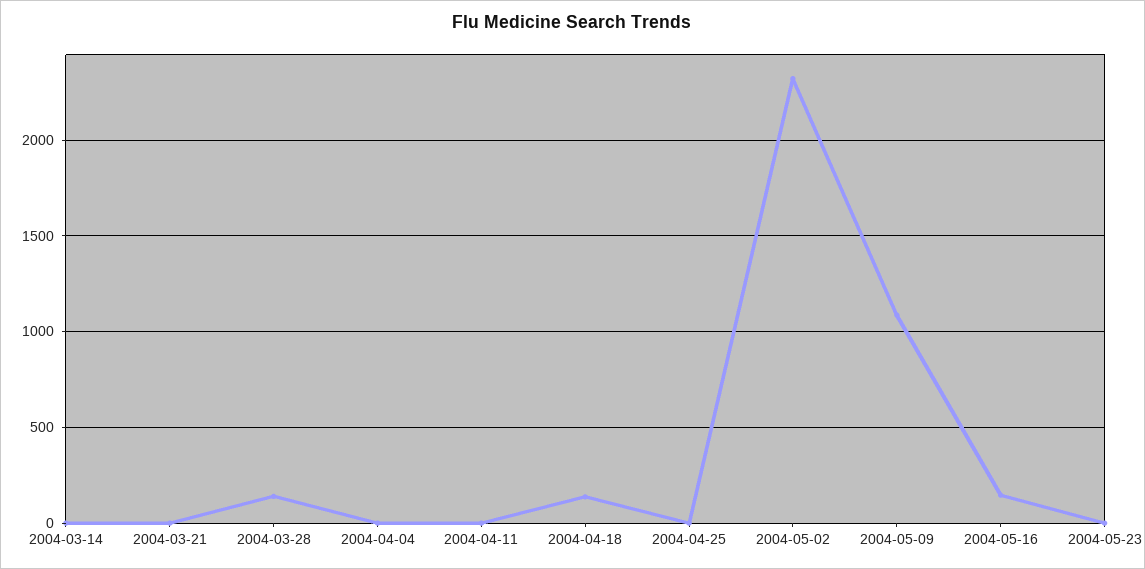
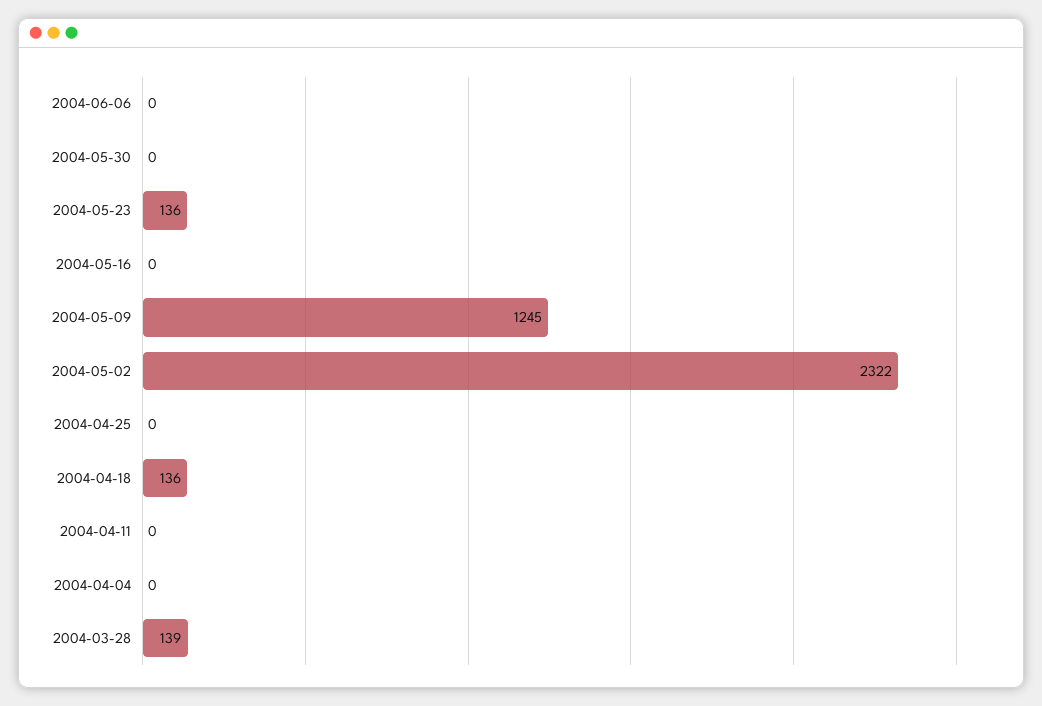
2004-03-14: 0 -> none
2004-03-21: 0 -> none
2004-05-09: 1100 -> 1245
2004-05-16: 150 -> 0
2004-05-23: 0 -> 136
2004-06-06: none -> 0
2004-05-30: none -> 0

